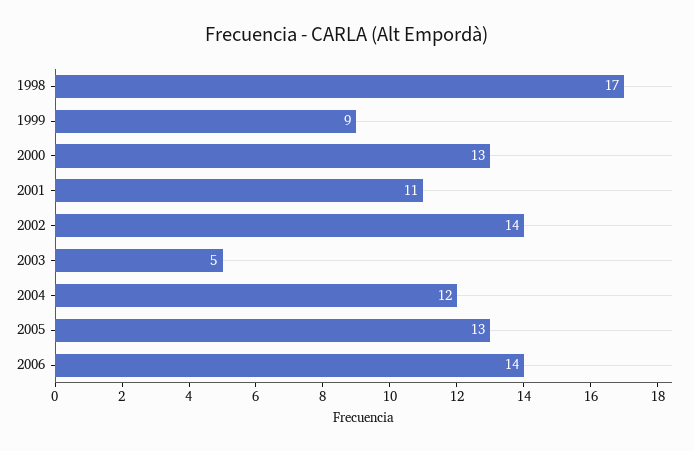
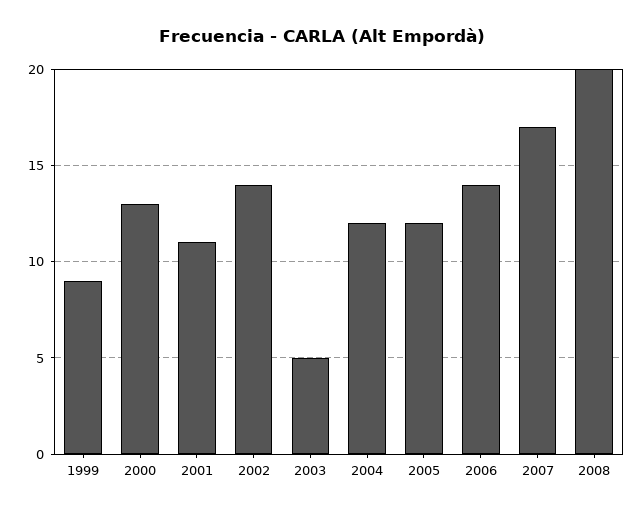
1998: 17 -> none
2005: 13 -> 12
2007: none -> 17
2008: none -> 20

